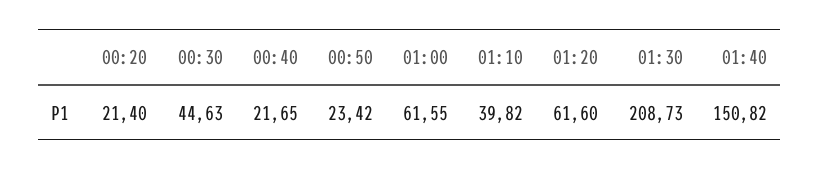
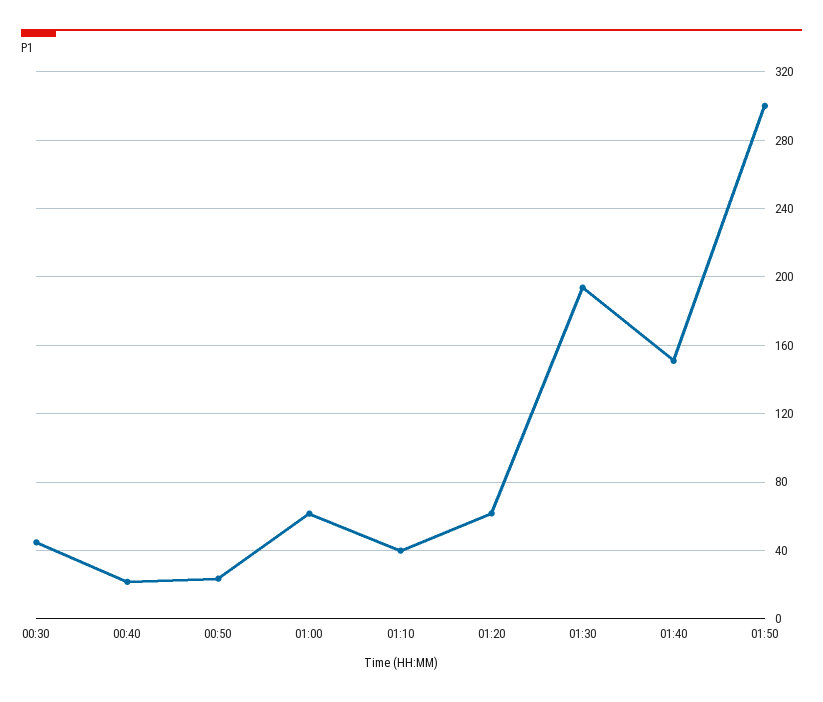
00:20: 21.4 -> none
01:30: 208.73 -> 195
01:50: none -> 300

